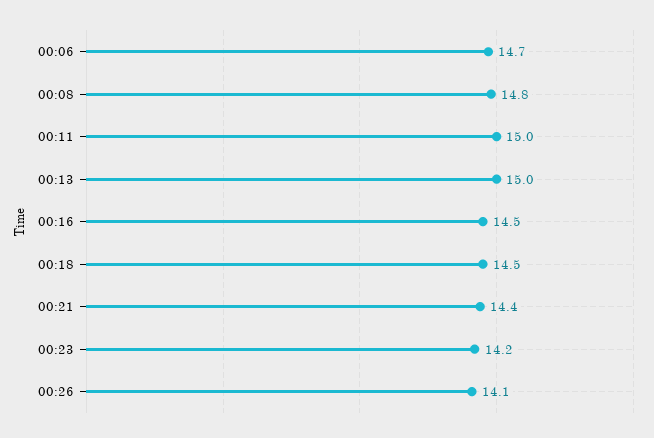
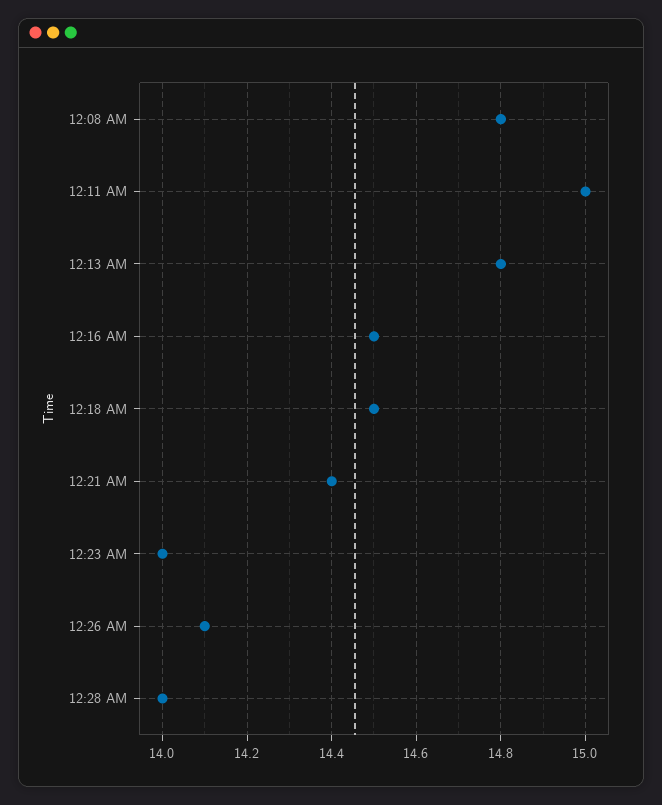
00:06: 14.7 -> none
00:13: 15 -> 14.8
00:23: 14.2 -> 14
12:28 AM: none -> 14

